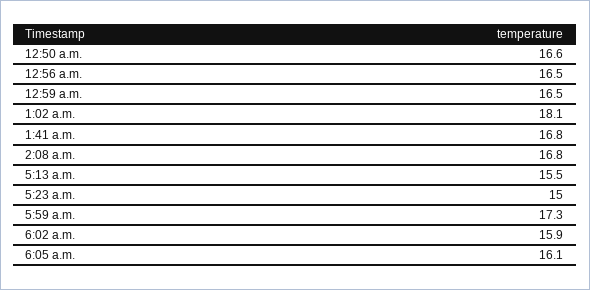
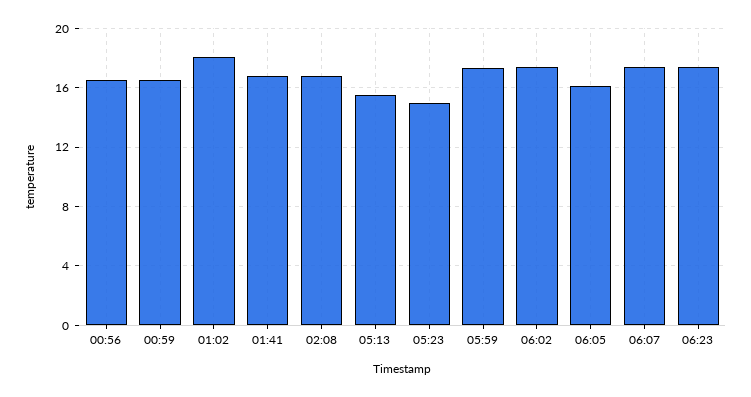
12:50 a.m.: 16.6 -> none
6:02 a.m.: 15.9 -> 17.5
06:07: none -> 17.5
06:23: none -> 17.5

